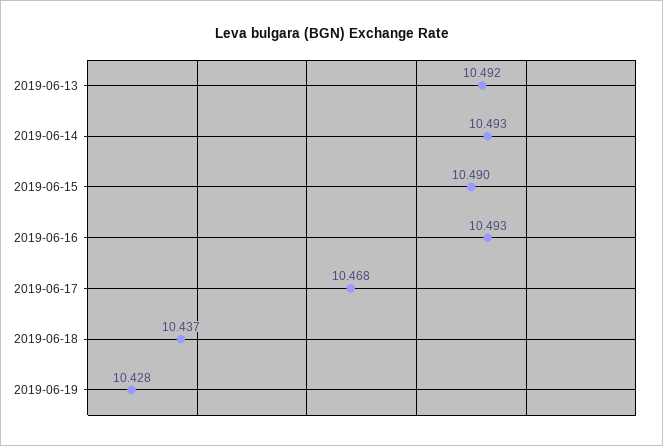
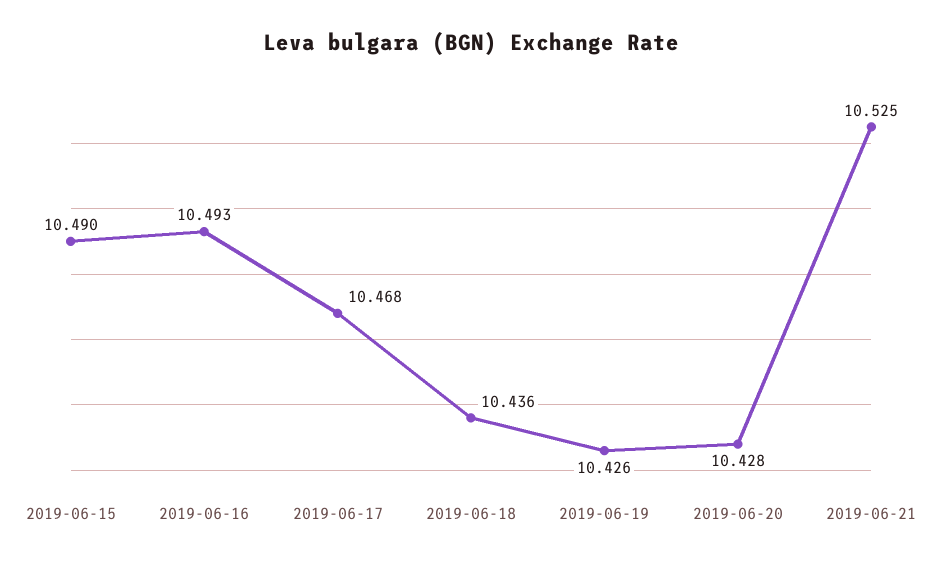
2019-06-13: 10.492 -> none
2019-06-14: 10.493 -> none
2019-06-18: 10.437 -> 10.436
2019-06-19: 10.428 -> 10.426
2019-06-20: none -> 10.428
2019-06-21: none -> 10.525

